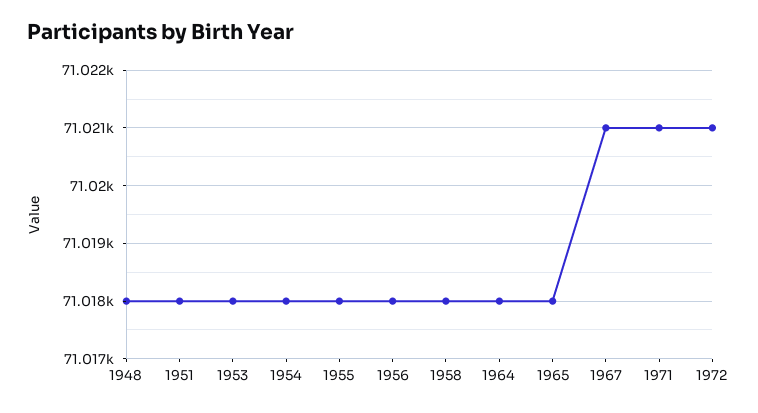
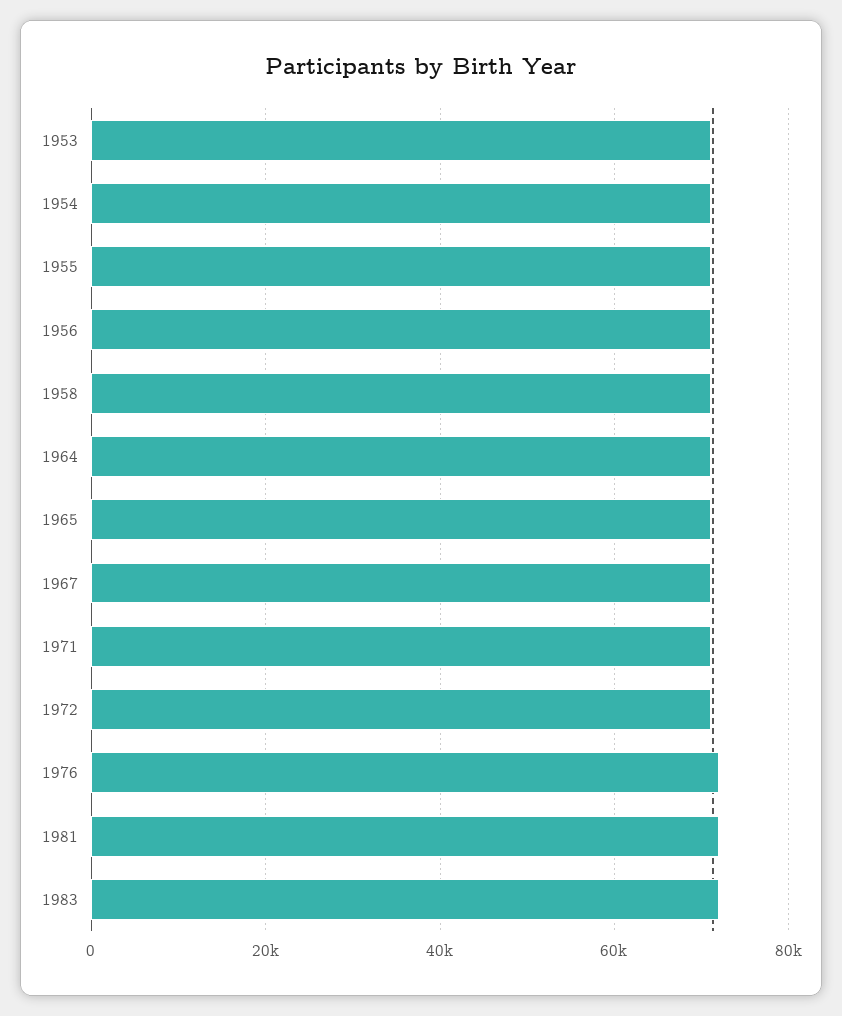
1948: 71018 -> none
1951: 71018 -> none
1976: none -> 72000
1981: none -> 72000
1983: none -> 72000

